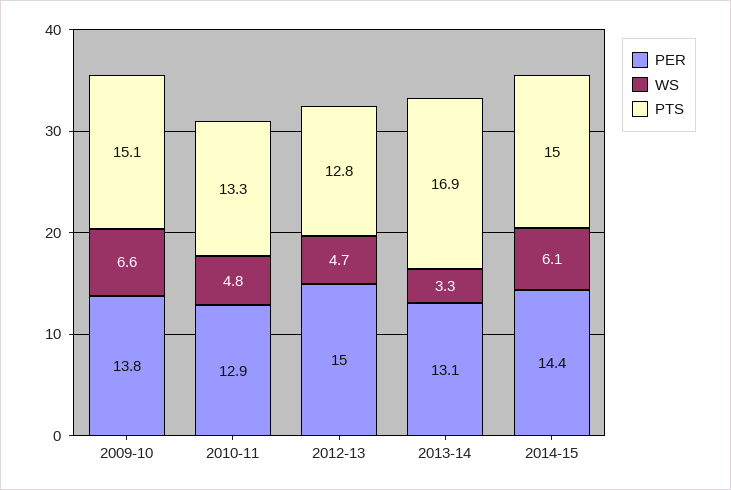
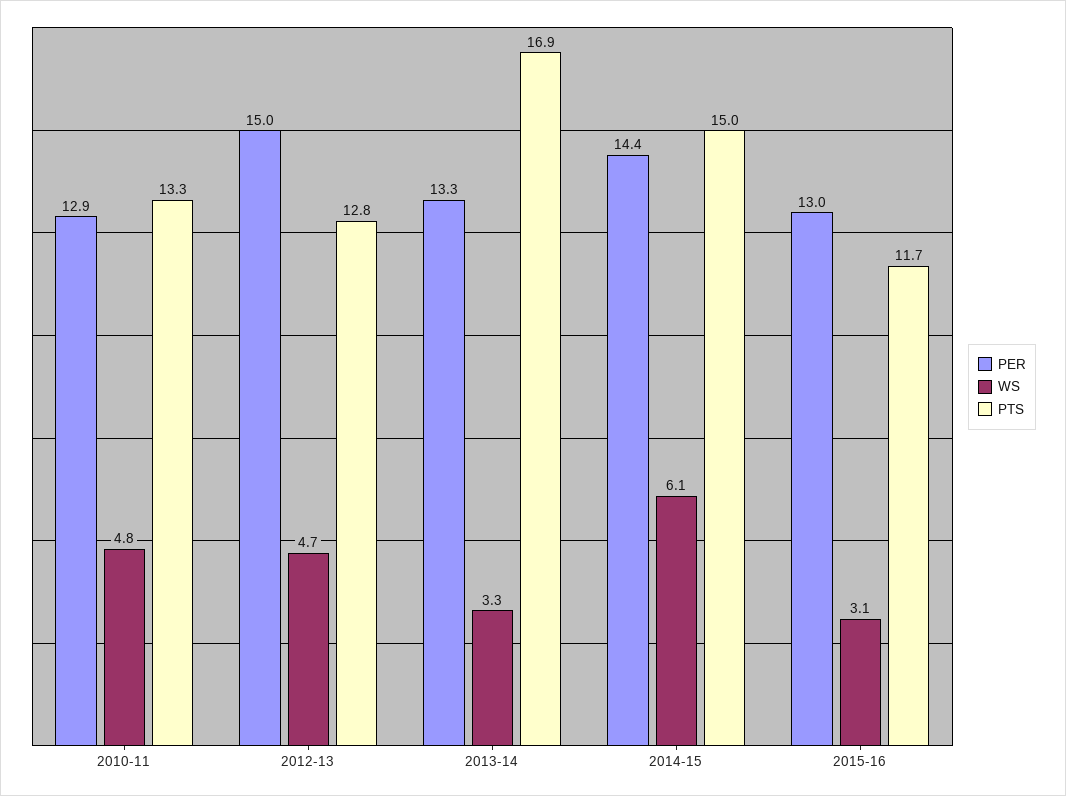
PER, 2009-10: 13.8 -> none
WS, 2009-10: 6.6 -> none
PTS, 2009-10: 15.1 -> none
PER, 2013-14: 13.1 -> 13.3
PER, 2015-16: none -> 13
WS, 2015-16: none -> 3.1
PTS, 2015-16: none -> 11.7

